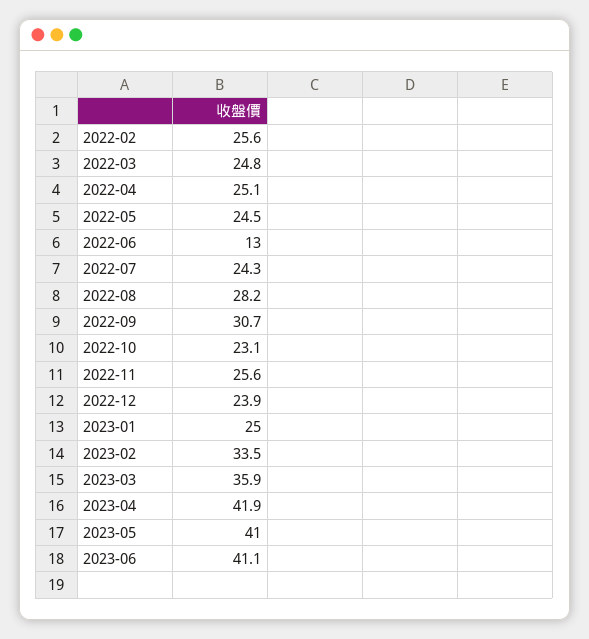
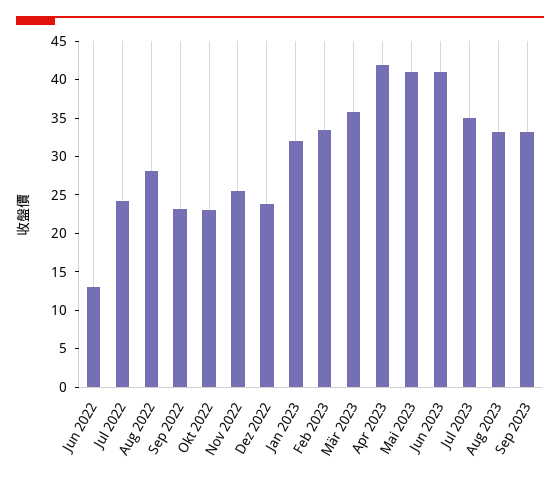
2022-02: 25.6 -> none
2022-03: 24.8 -> none
2022-04: 25.1 -> none
2022-05: 24.5 -> none
2022-09: 30.7 -> 22.5
2023-01: 25 -> 32.5
Jul 2023: none -> 35
Aug 2023: none -> 32.5
Sep 2023: none -> 32.5

